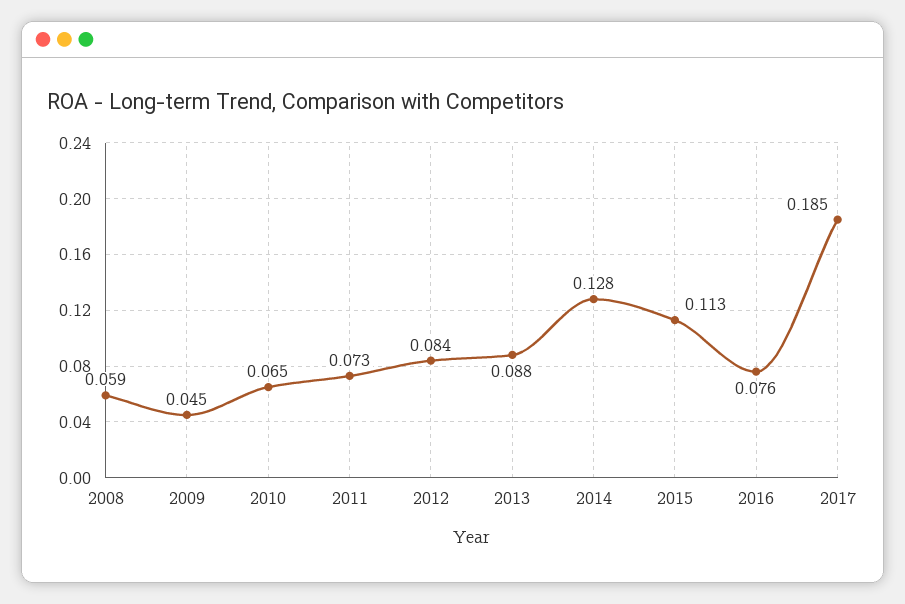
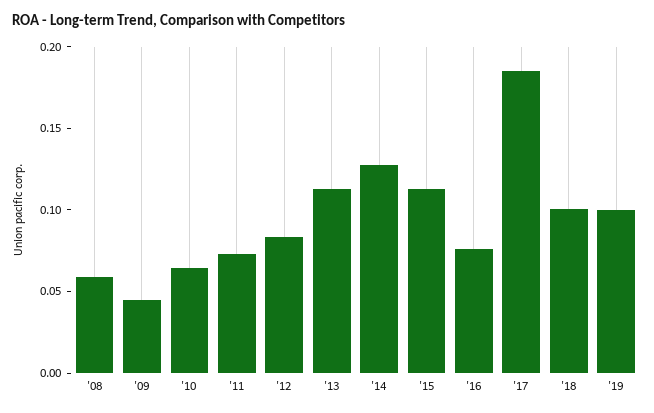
2013: 0.088 -> 0.11
'18: none -> 0.1
'19: none -> 0.1

